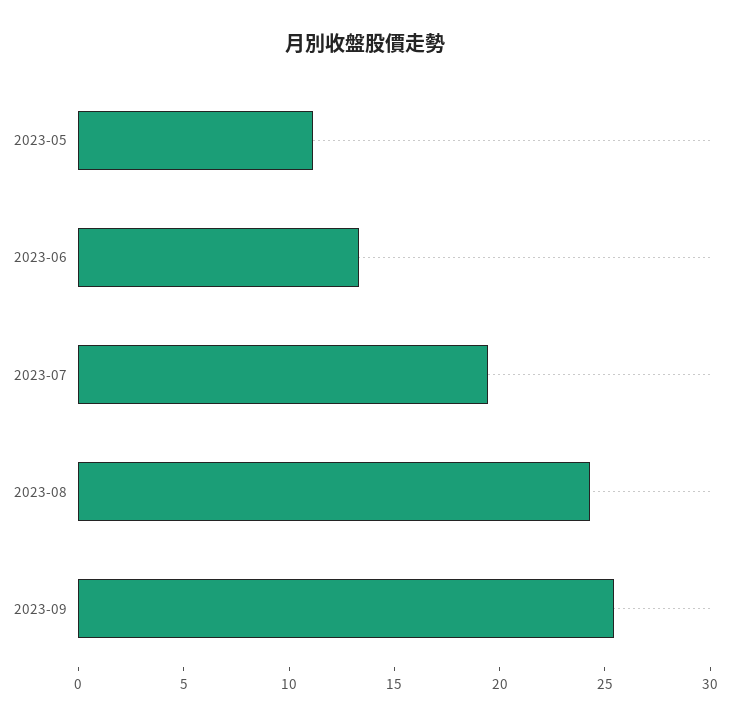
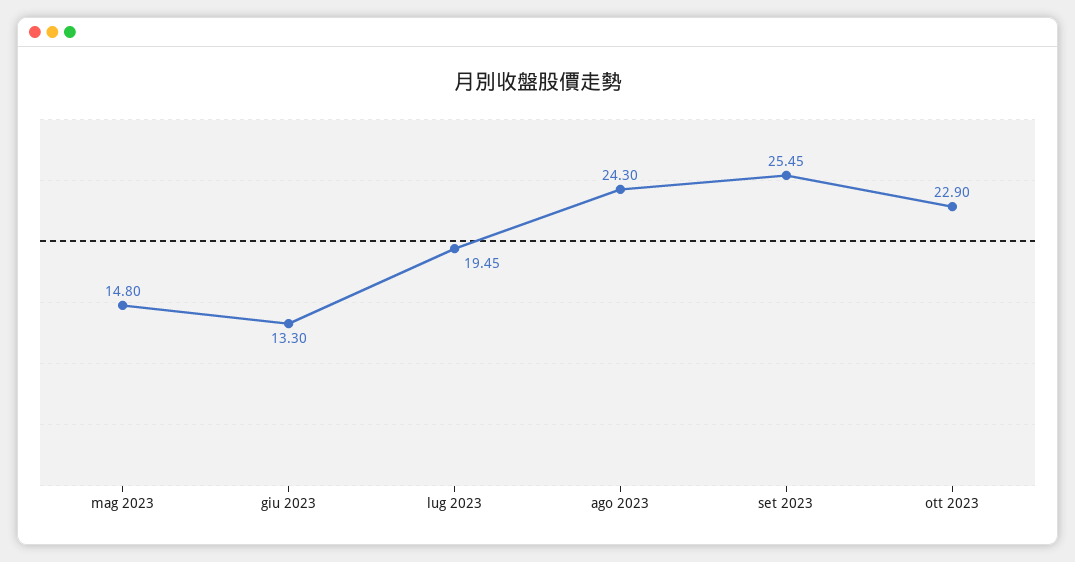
2023-05: 11 -> 14.8
ott 2023: none -> 22.9

